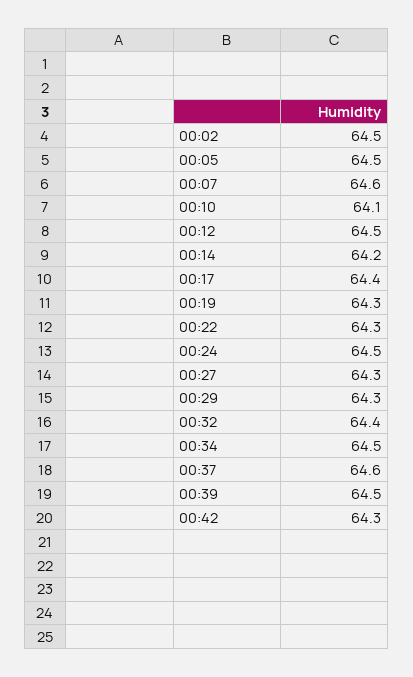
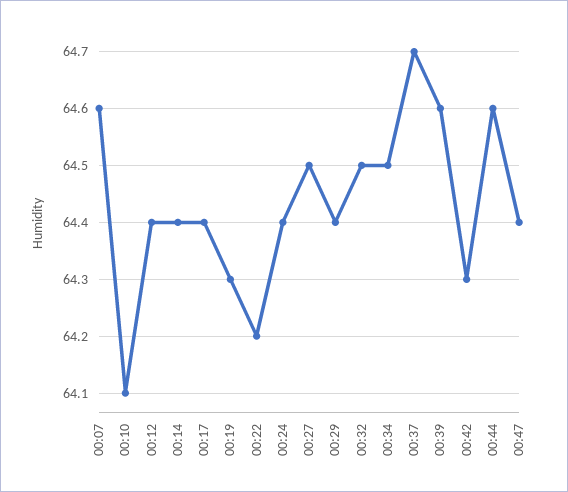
00:02: 64.5 -> none
00:05: 64.5 -> none
00:12: 64.5 -> 64.4
00:14: 64.2 -> 64.4
00:22: 64.3 -> 64.2
00:24: 64.5 -> 64.4
00:27: 64.3 -> 64.5
00:29: 64.3 -> 64.4
00:32: 64.4 -> 64.5
00:37: 64.6 -> 64.7
00:39: 64.5 -> 64.6
00:44: none -> 64.6
00:47: none -> 64.4

